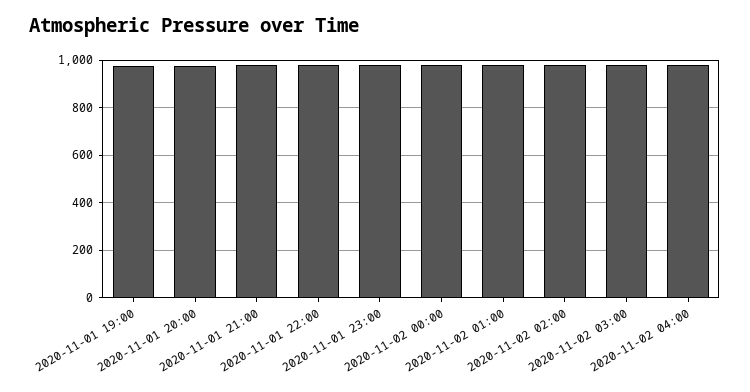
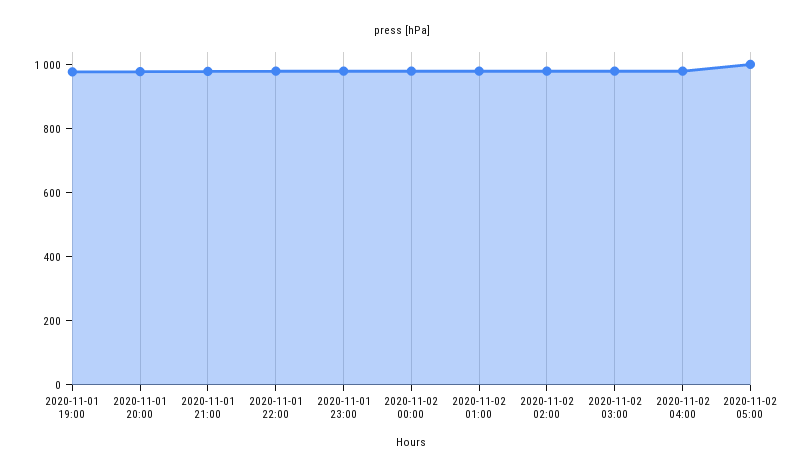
2020-11-02 05:00: none -> 1000

